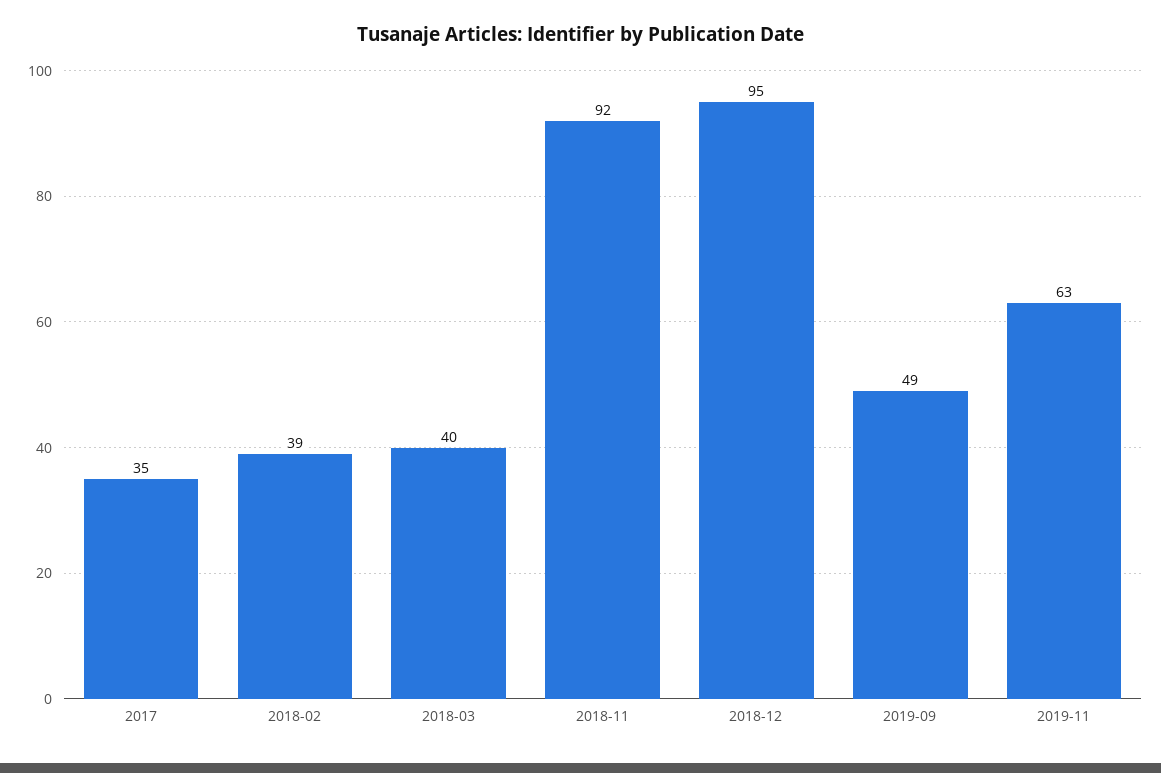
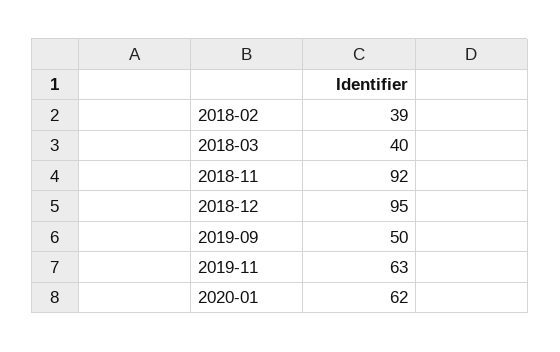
2017: 35 -> none
2019-09: 49 -> 50
2020-01: none -> 62

